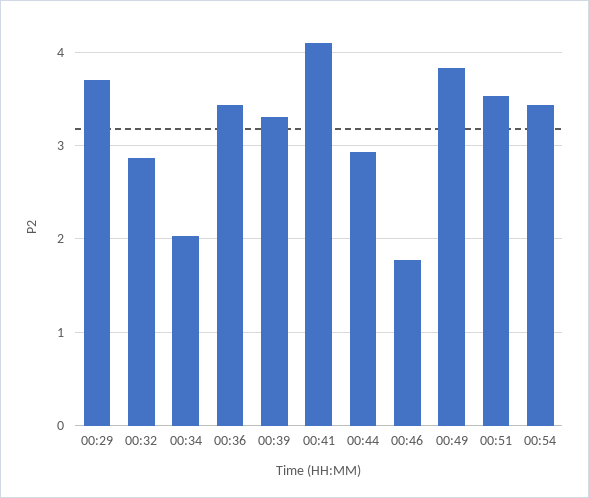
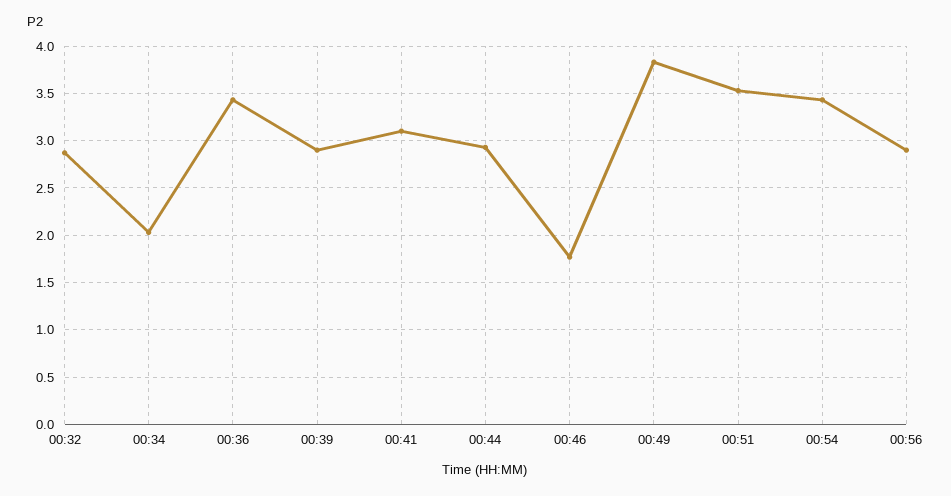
00:29: 3.7 -> none
00:39: 3.3 -> 2.9
00:41: 4.1 -> 3.1
00:56: none -> 2.9

